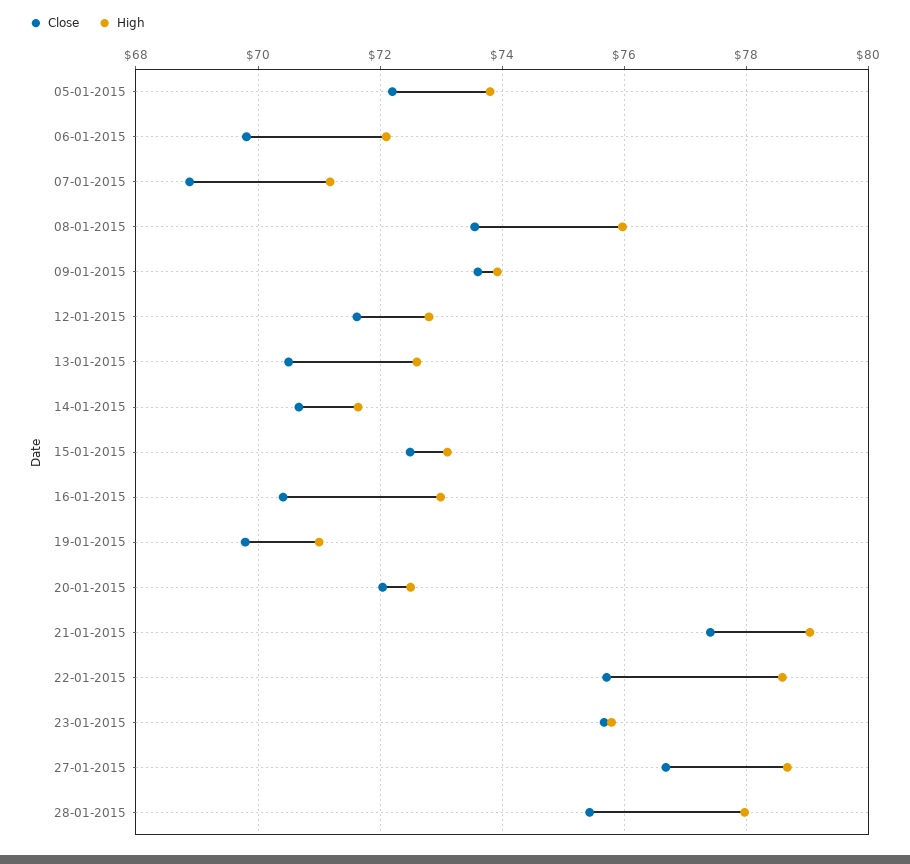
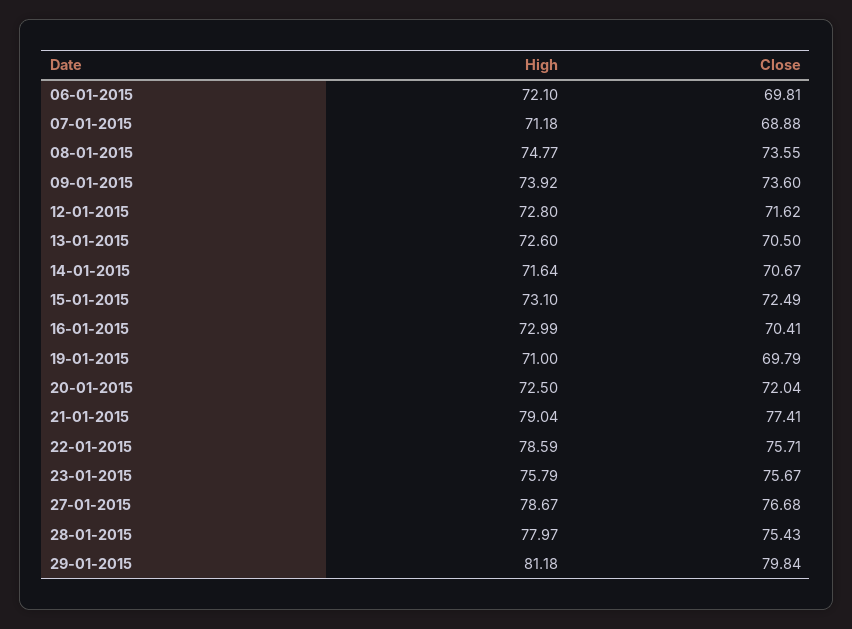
Close, 05-01-2015: 72.2 -> none
High, 05-01-2015: 73.8 -> none
High, 08-01-2015: 76 -> 74.77
High, 29-01-2015: none -> 81.18
Close, 29-01-2015: none -> 79.84

